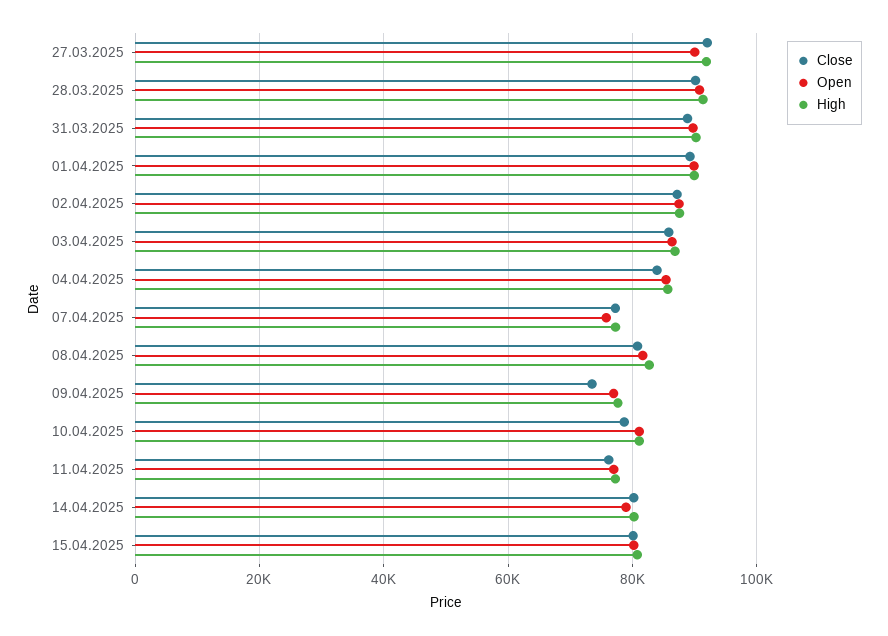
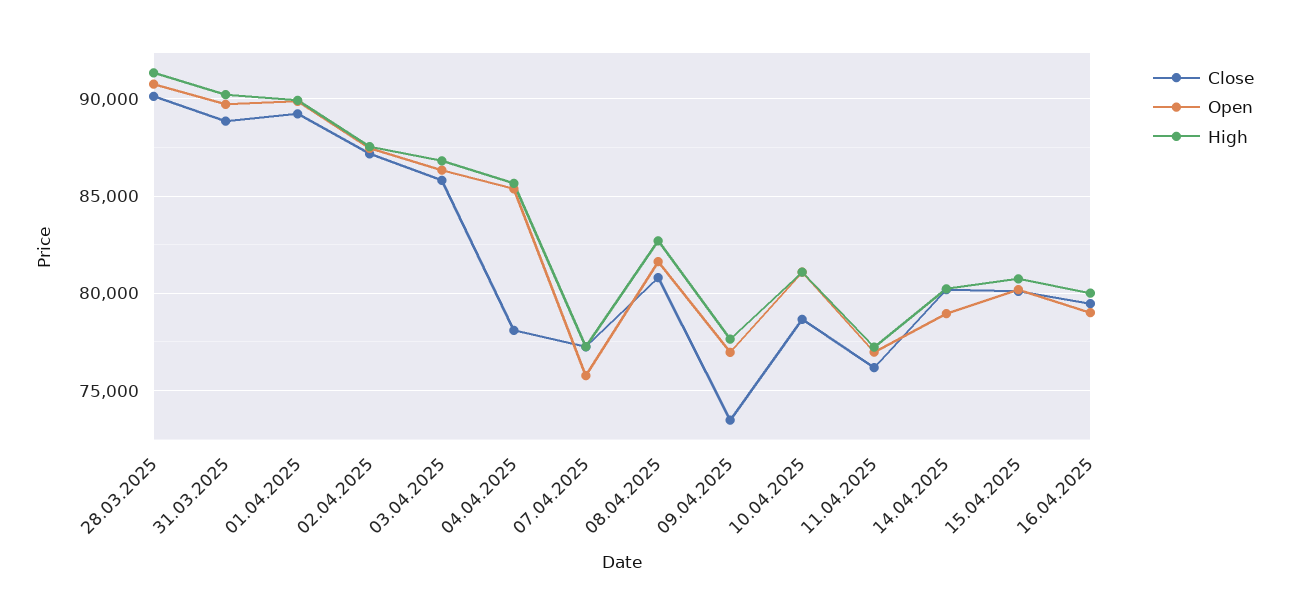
Close, 27.03.2025: 92000 -> none
Open, 27.03.2025: 90000 -> none
High, 27.03.2025: 92000 -> none
Close, 04.04.2025: 84000 -> 78000
Close, 16.04.2025: none -> 79500
Open, 16.04.2025: none -> 79000
High, 16.04.2025: none -> 80000

